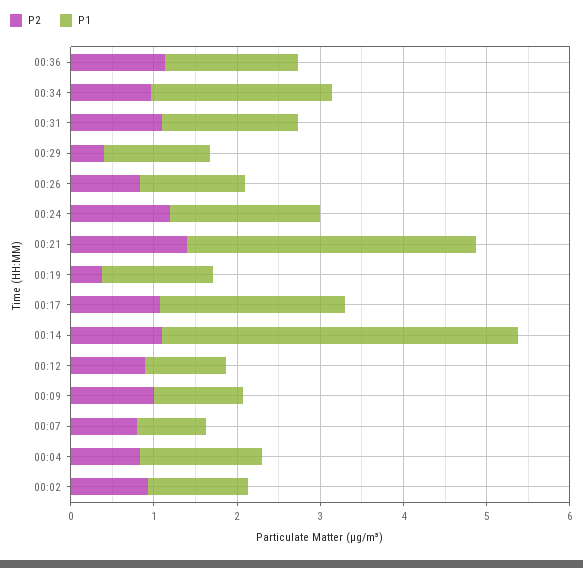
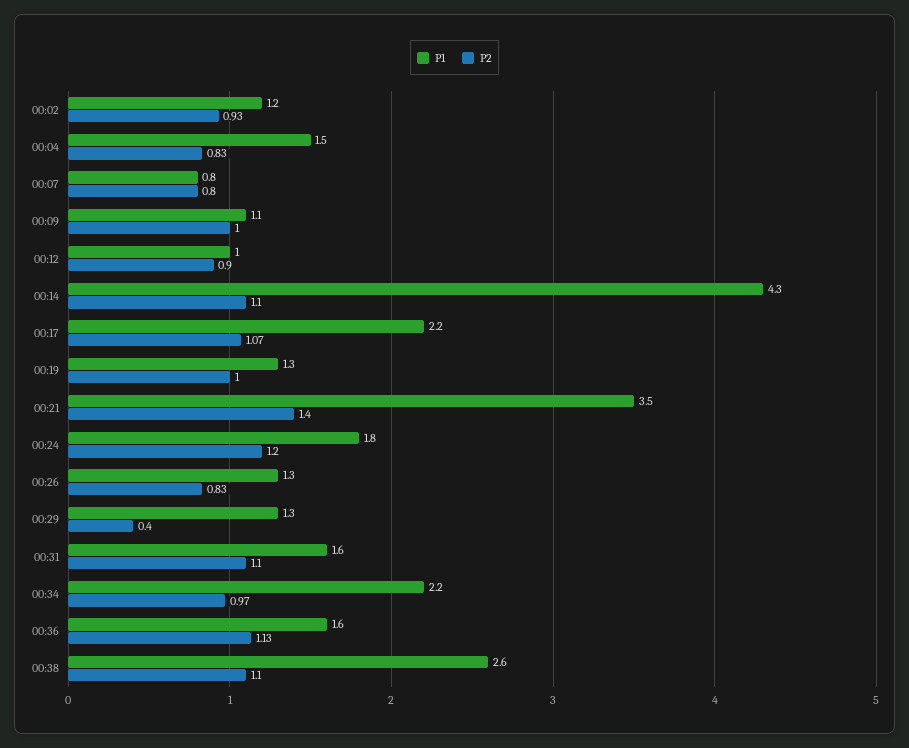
P2, 00:19: 0.4 -> 1
P1, 00:38: none -> 2.6
P2, 00:38: none -> 1.1

